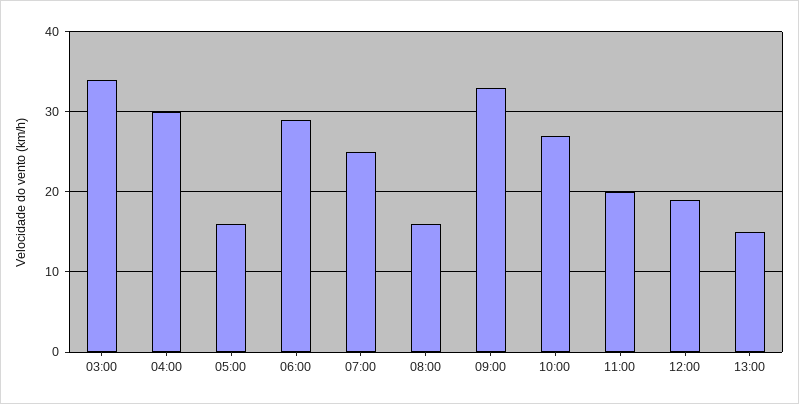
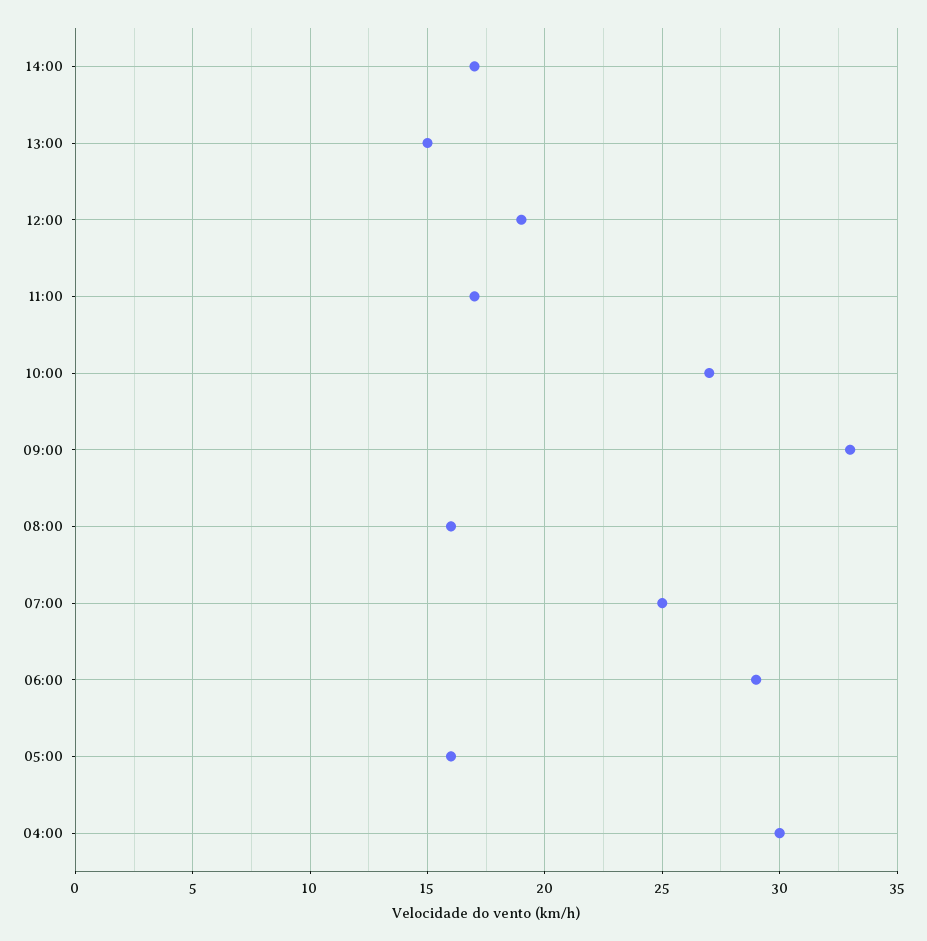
03:00: 34 -> none
11:00: 20 -> 17
14:00: none -> 17

